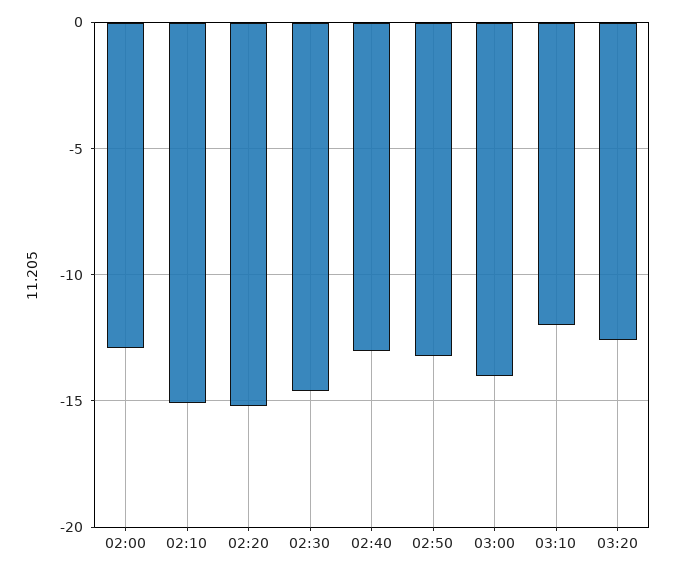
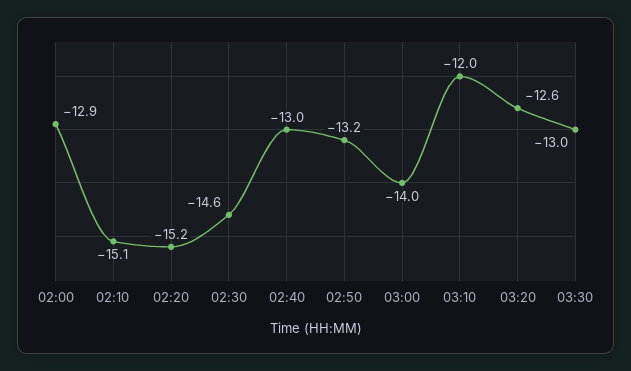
03:30: none -> -13

